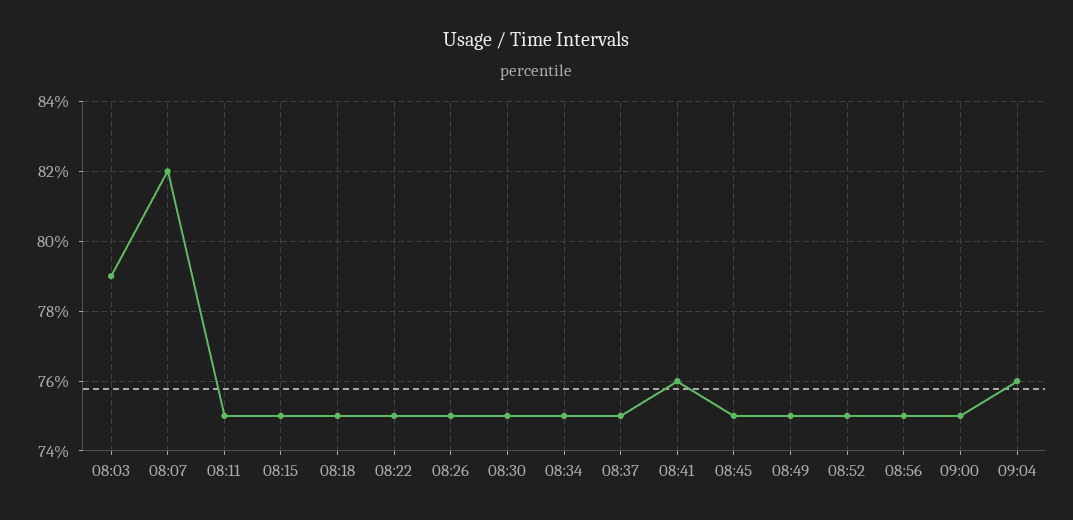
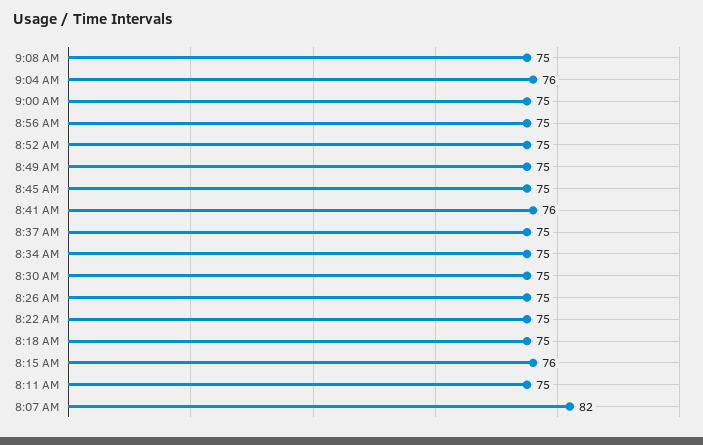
08:03: 79 -> none
08:15: 75 -> 76
9:08 AM: none -> 75

